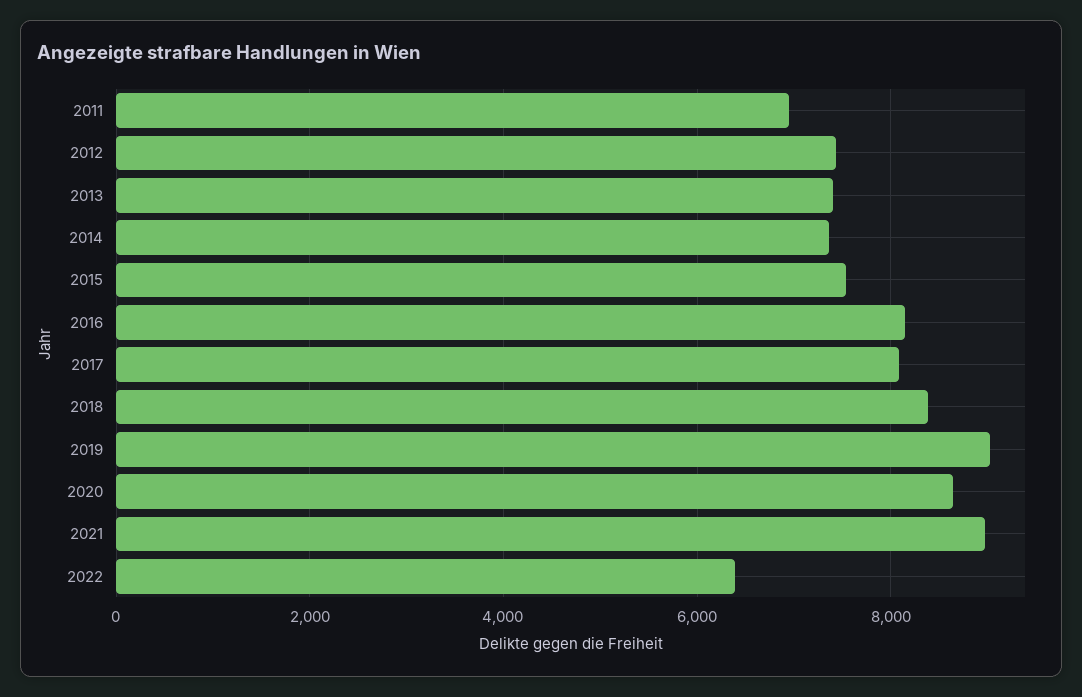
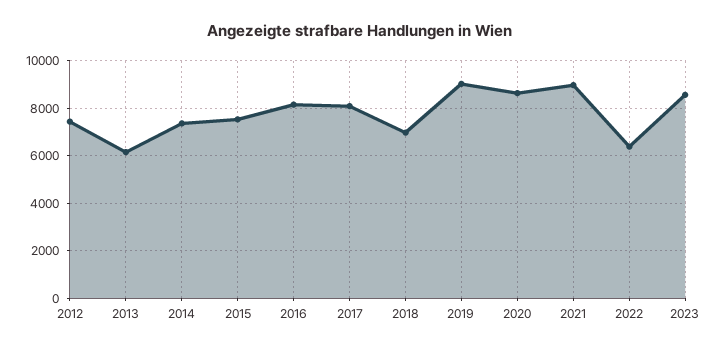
2011: 7000 -> none
2013: 7400 -> 6000
2018: 8400 -> 7000
2023: none -> 8500

